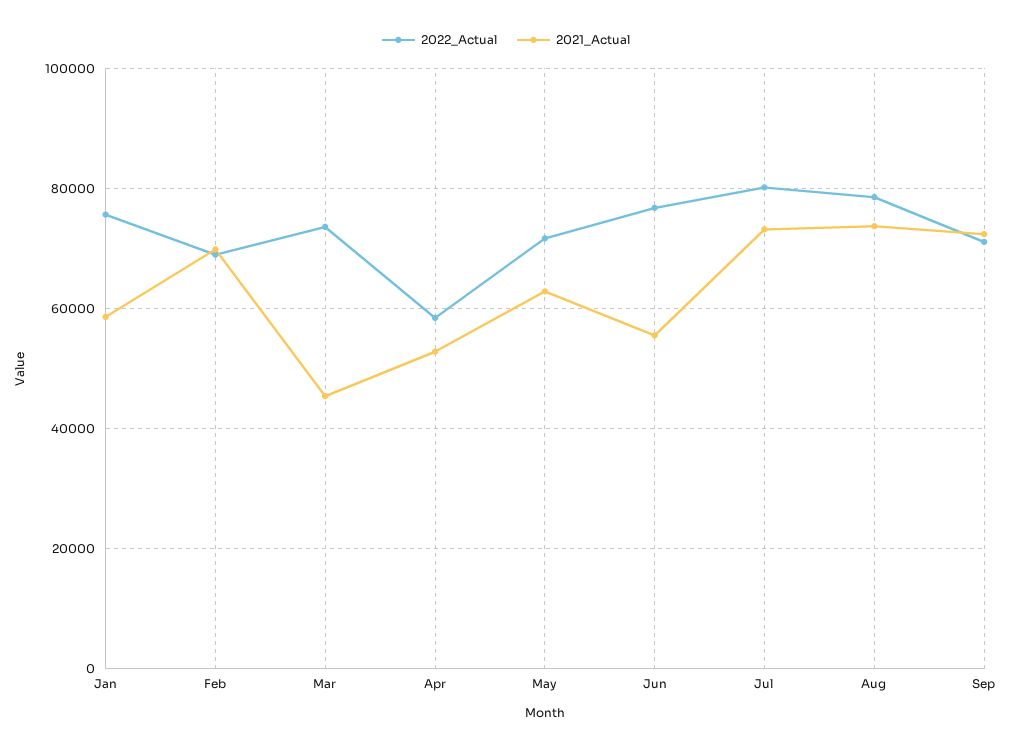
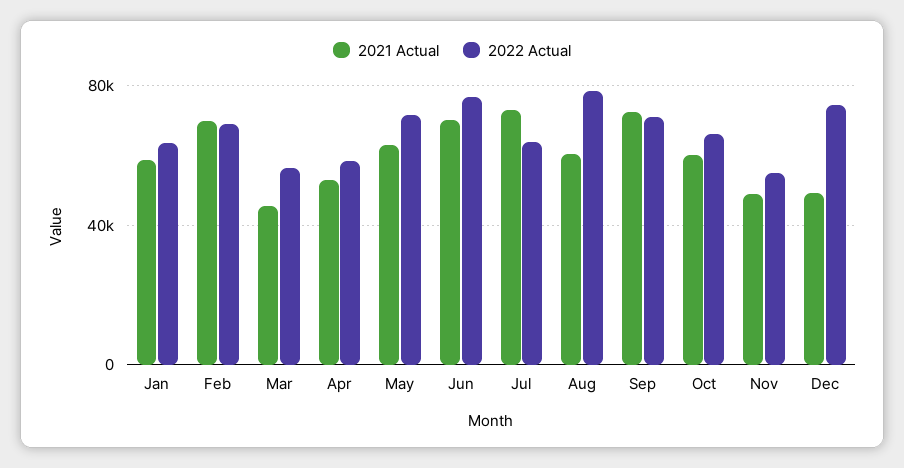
2022_Actual, Jan: 76000 -> 65000
2022_Actual, Mar: 74000 -> 55000
2021_Actual, Jun: 56000 -> 70000
2022_Actual, Jul: 80000 -> 65000
2021_Actual, Aug: 74000 -> 60000
2021_Actual, Oct: none -> 60000
2022_Actual, Oct: none -> 65000
2021_Actual, Nov: none -> 50000
2022_Actual, Nov: none -> 55000
2021_Actual, Dec: none -> 50000
2022_Actual, Dec: none -> 75000

